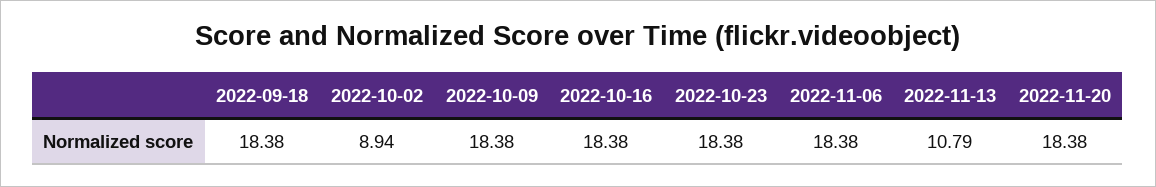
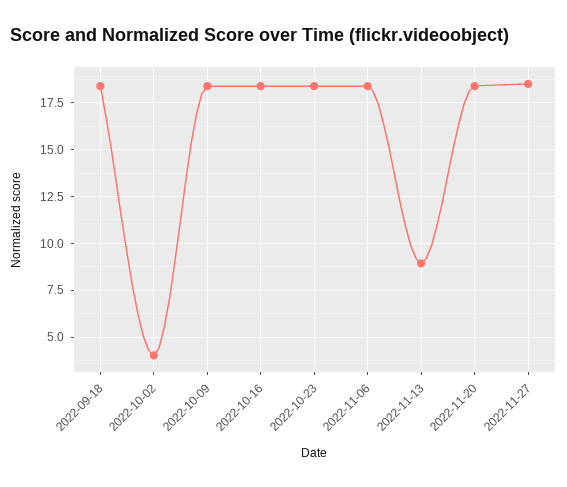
2022-10-02: 8.94 -> 4
2022-11-13: 10.79 -> 9
2022-11-27: none -> 18.5

